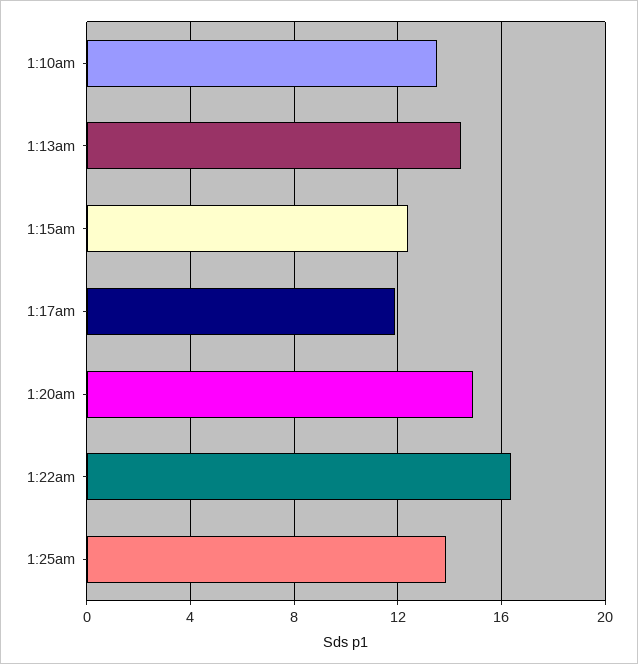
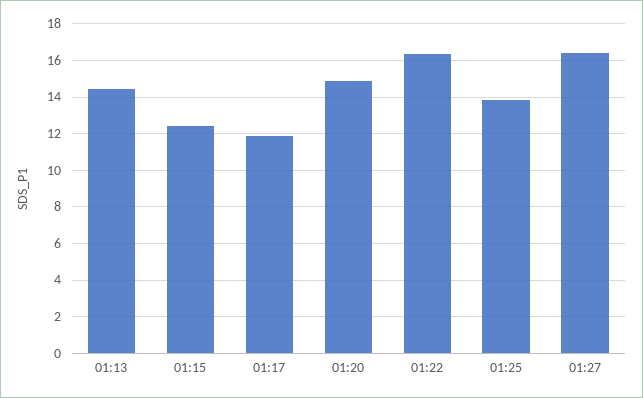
1:10am: 13.5 -> none
01:27: none -> 16.5

